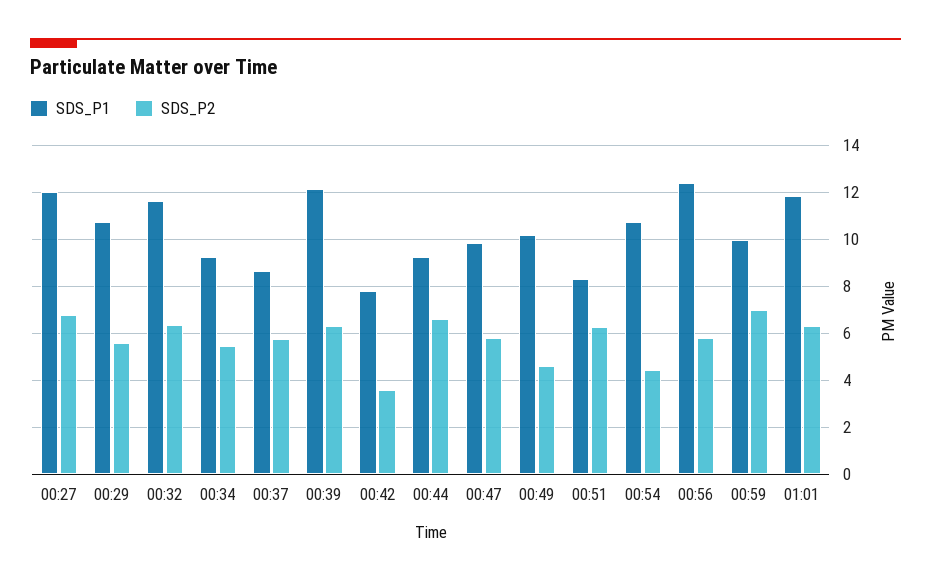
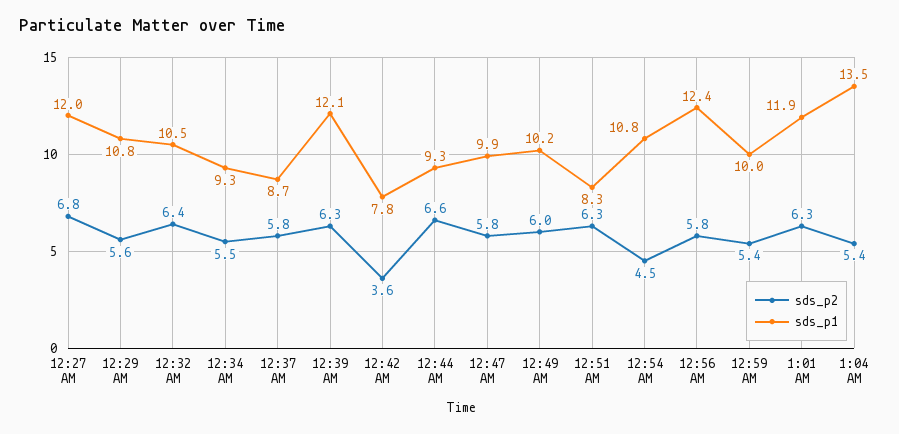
SDS_P1, 00:32: 11.5 -> 10.5
SDS_P2, 00:49: 4.5 -> 6
SDS_P2, 00:59: 7 -> 5.4
SDS_P2, 1:04 AM: none -> 5.4
SDS_P1, 1:04 AM: none -> 13.5

